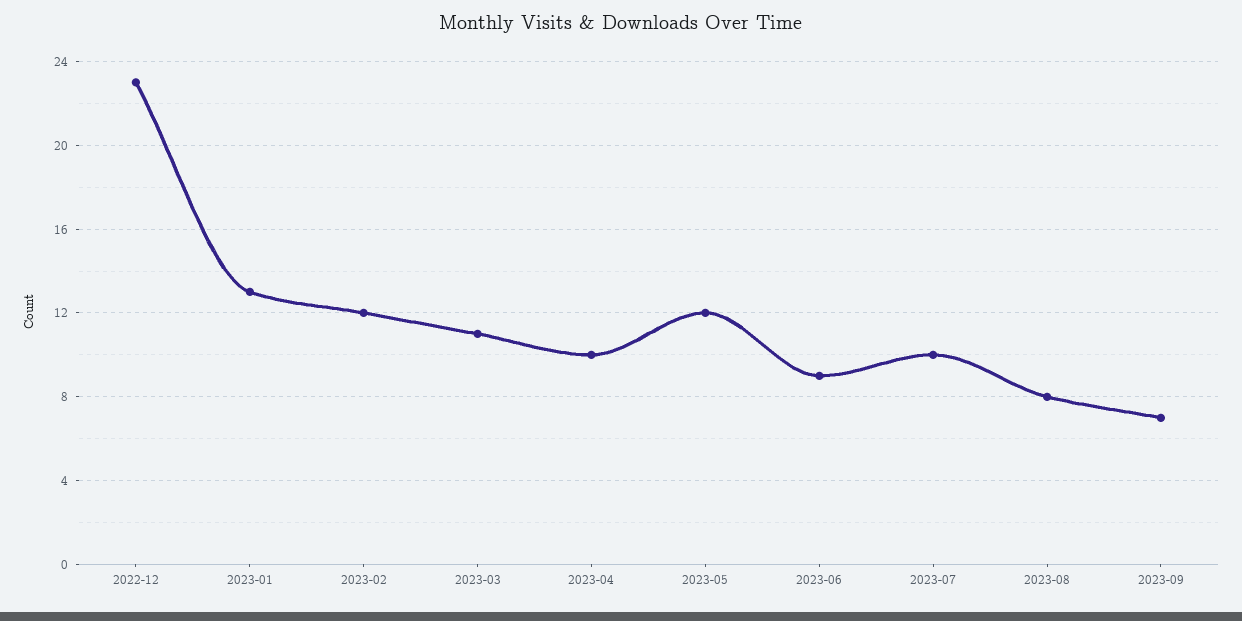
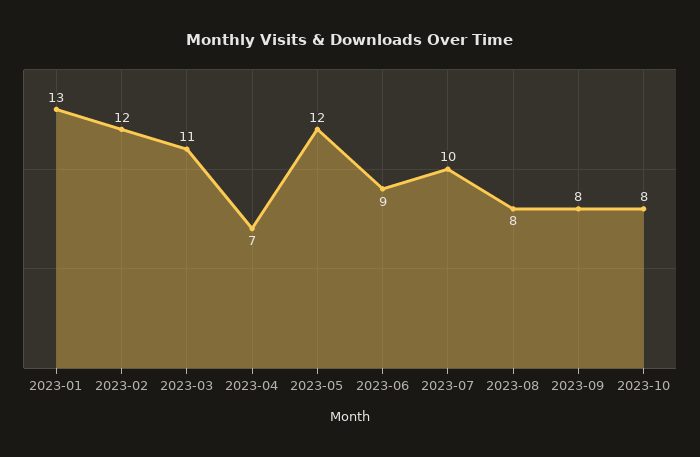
2022-12: 23 -> none
2023-04: 10 -> 7
2023-09: 7 -> 8
2023-10: none -> 8

